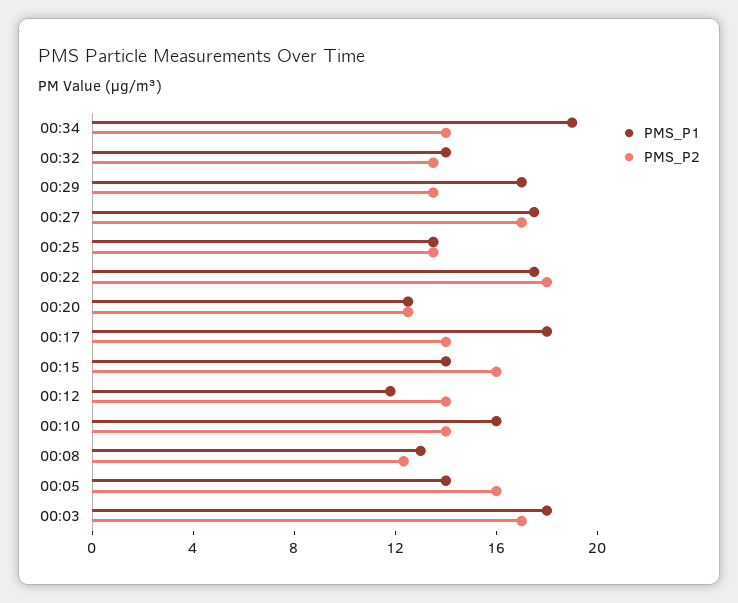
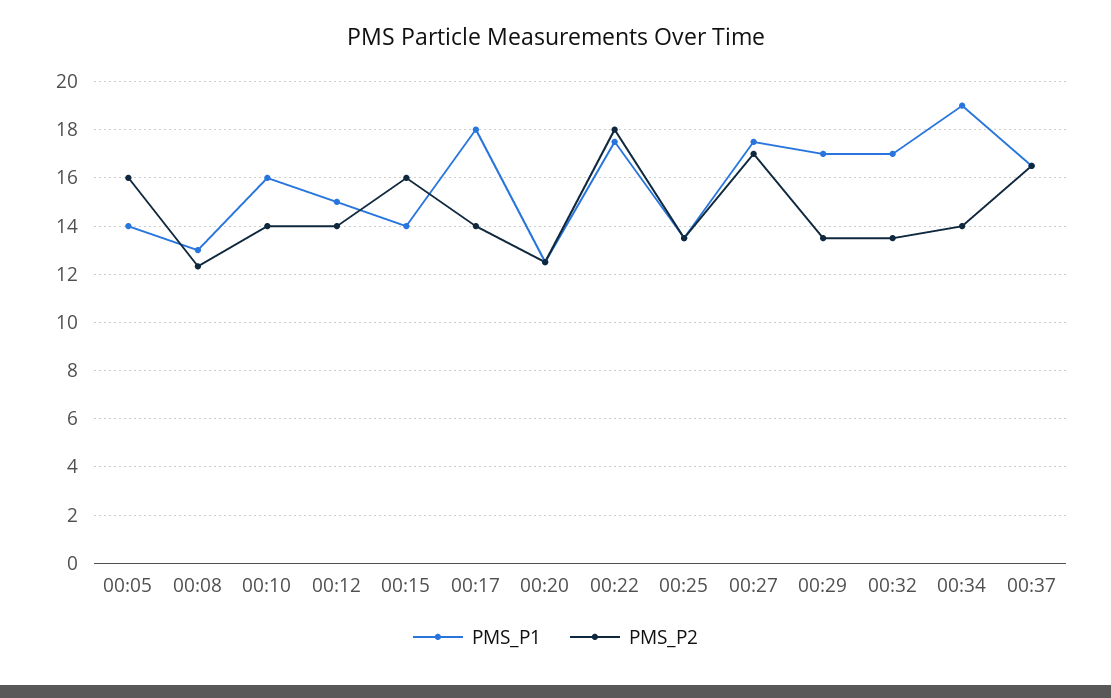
PMS_P1, 00:32: 14 -> 17
PMS_P1, 00:12: 12 -> 15
PMS_P1, 00:03: 18 -> none
PMS_P2, 00:03: 17 -> none
PMS_P1, 00:37: none -> 16.5
PMS_P2, 00:37: none -> 16.5

